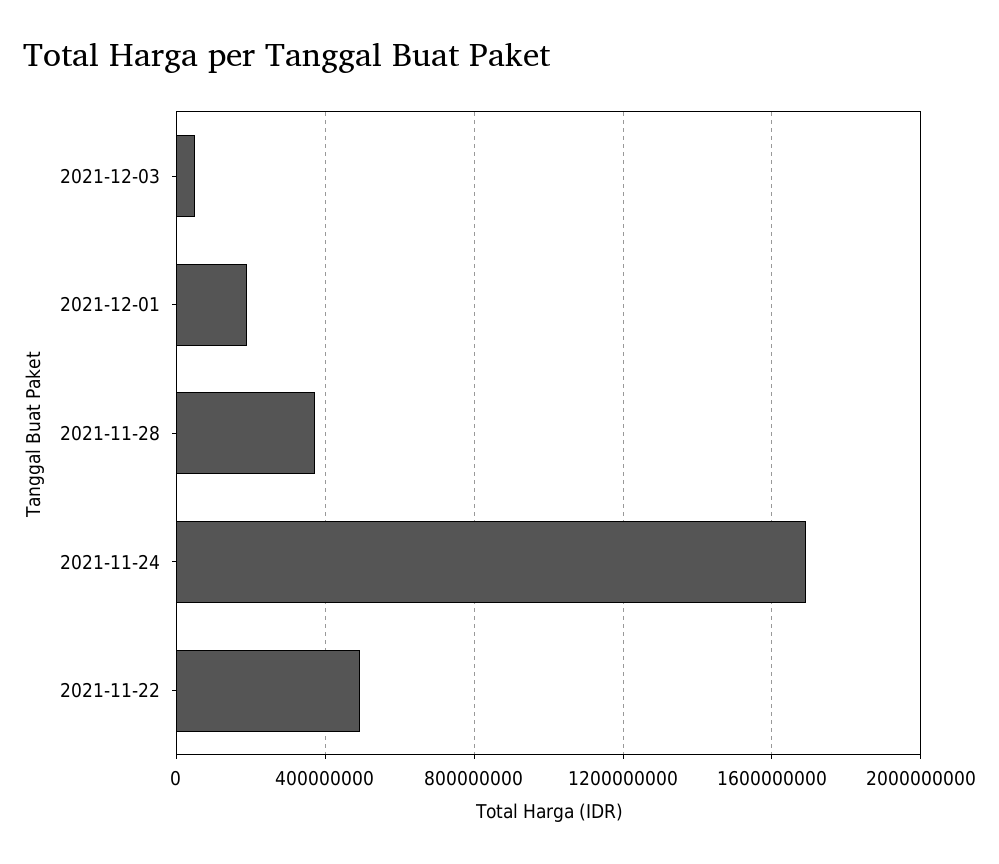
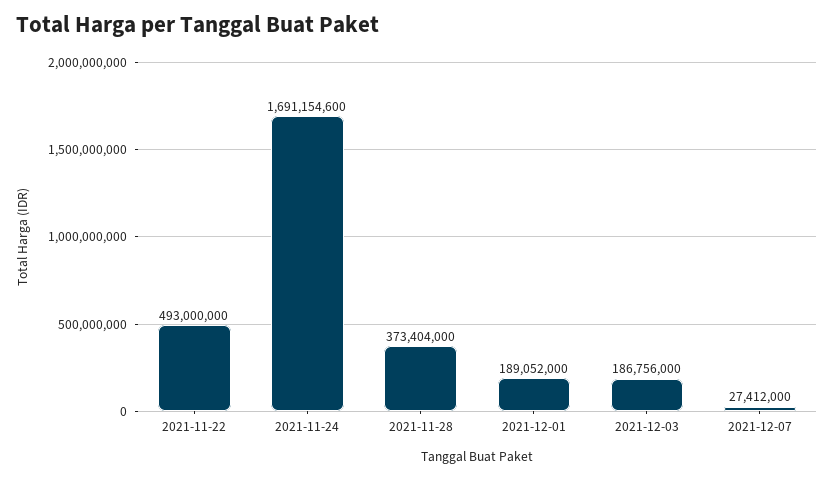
2021-12-03: 50000000 -> 186756000
2021-12-07: none -> 27412000

